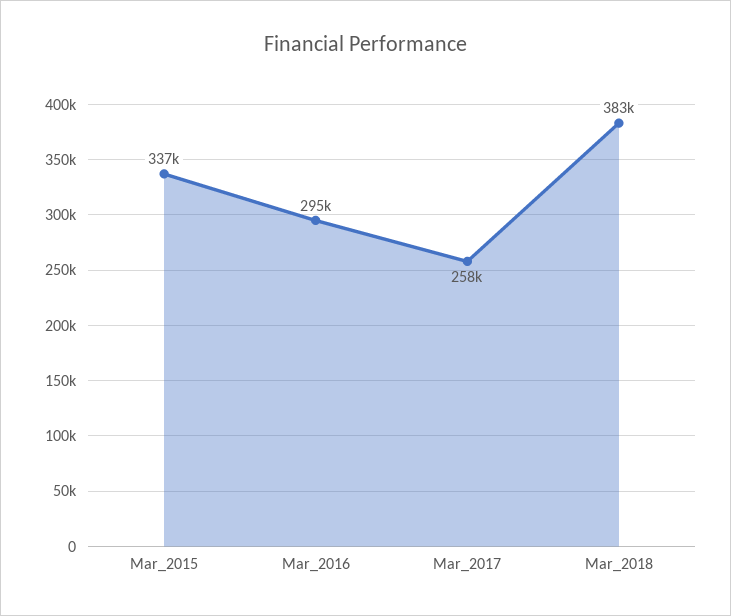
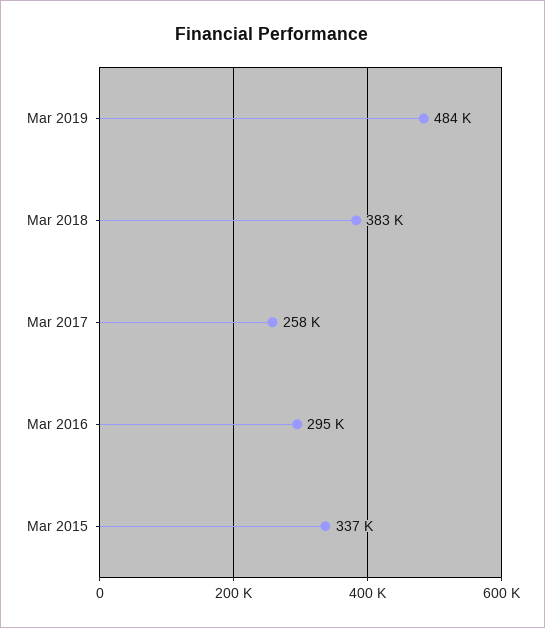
Mar 2019: none -> 484000

